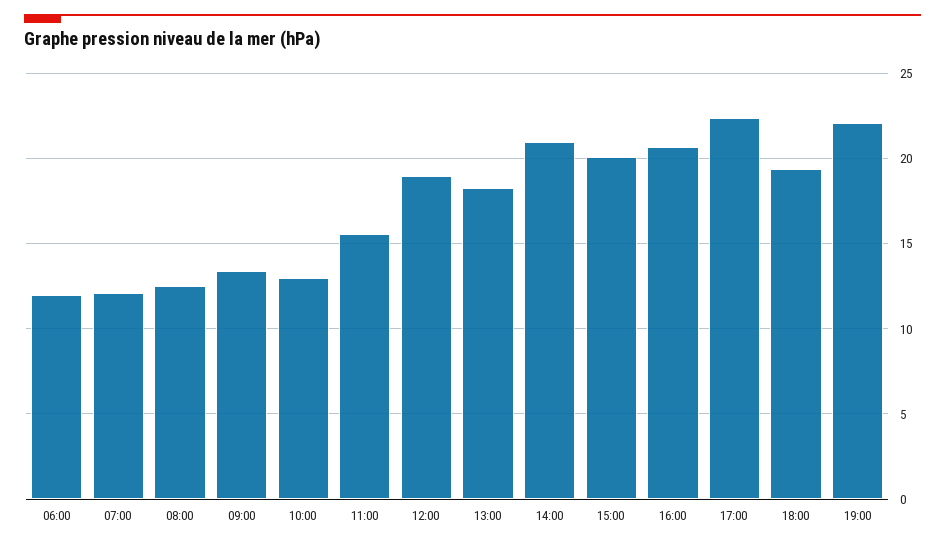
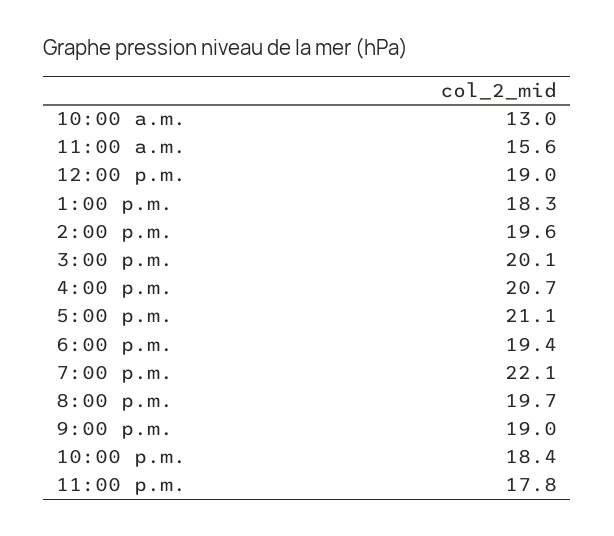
06:00: 12 -> none
07:00: 12 -> none
08:00: 12.5 -> none
09:00: 13.5 -> none
14:00: 21 -> 19.6
17:00: 22.5 -> 21.1
8:00 p.m.: none -> 19.7
9:00 p.m.: none -> 19
10:00 p.m.: none -> 18.4
11:00 p.m.: none -> 17.8

